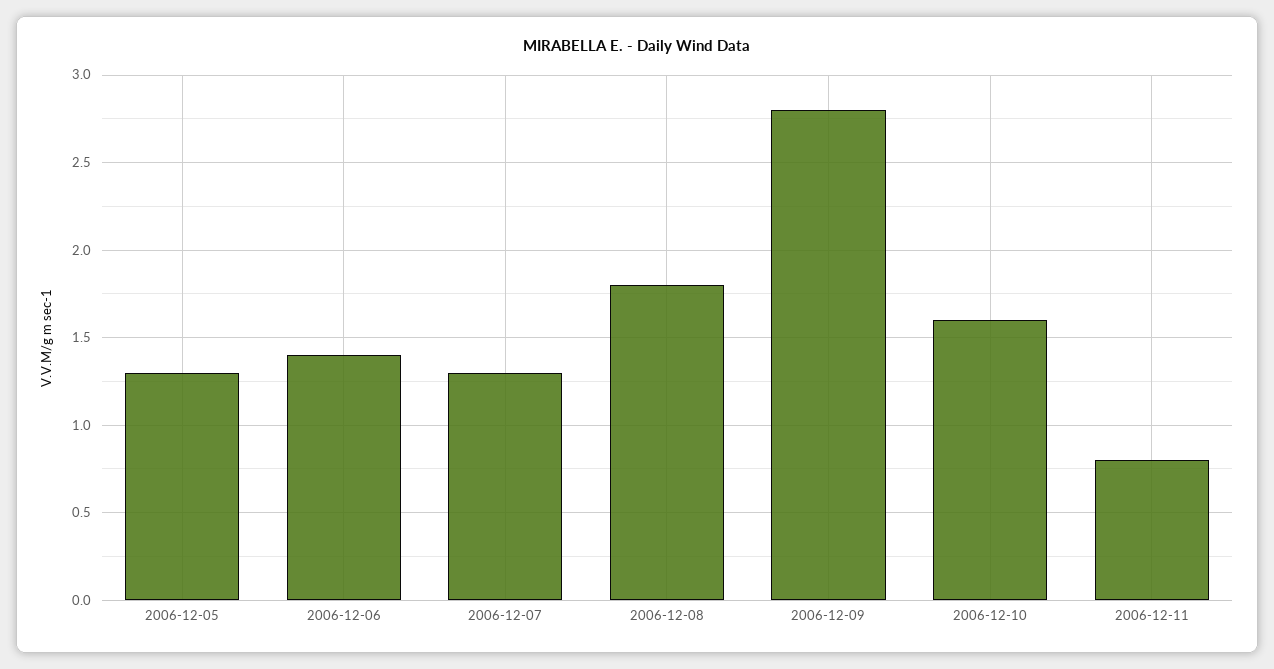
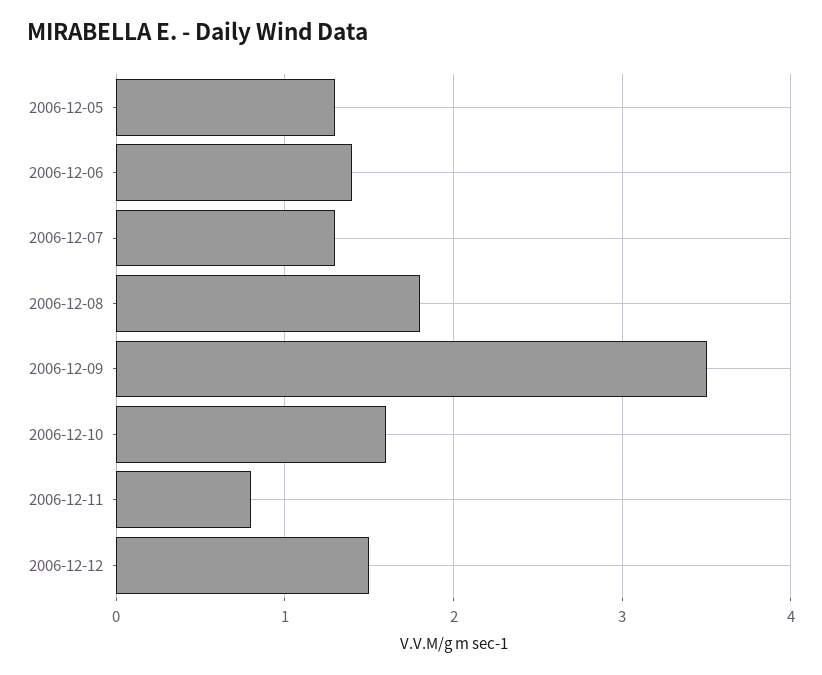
2006-12-09: 2.8 -> 3.5
2006-12-12: none -> 1.5

